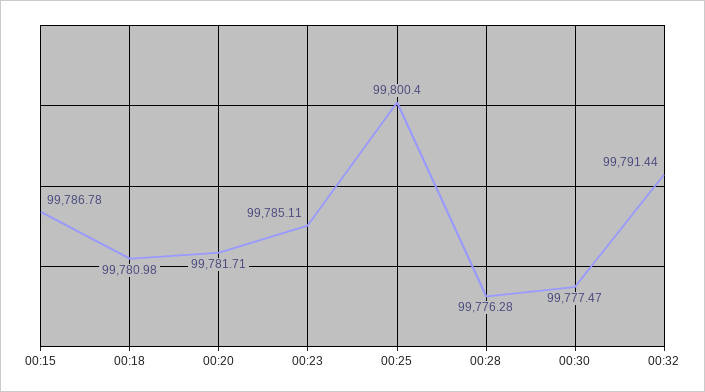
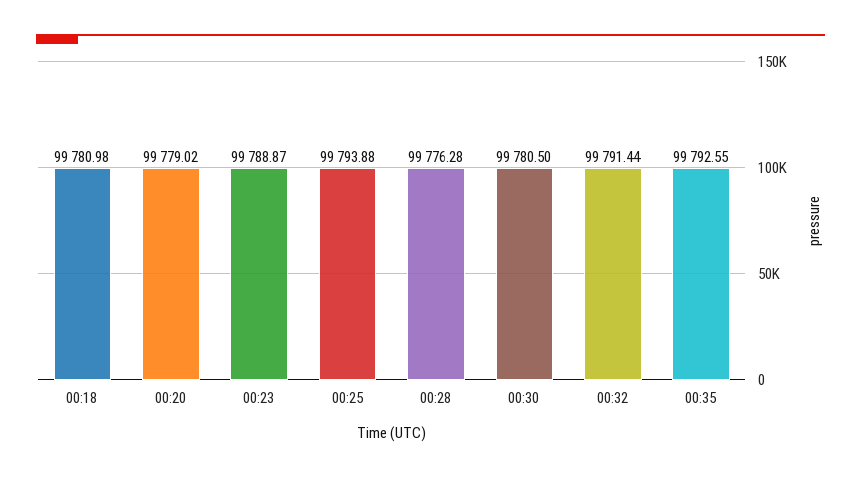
00:15: 99786.78 -> none
00:20: 99781.71 -> 99779.02
00:23: 99785.11 -> 99788.87
00:25: 99800.4 -> 99793.88
00:30: 99777.47 -> 99780.5
00:35: none -> 99792.55

